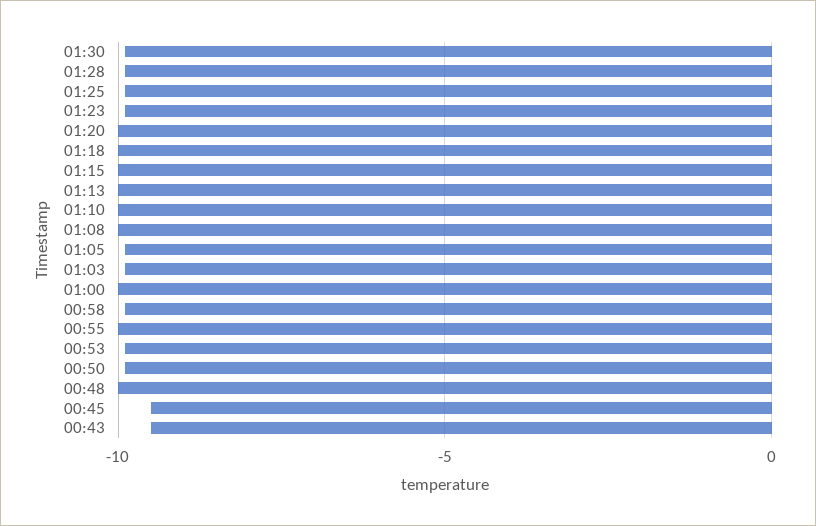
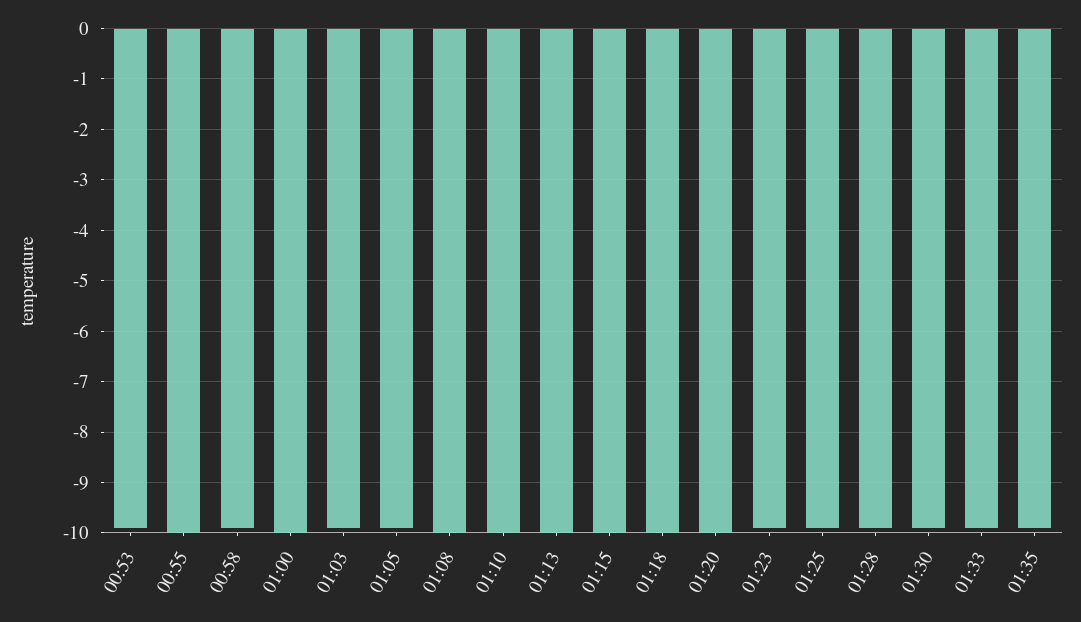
00:50: -10 -> none
00:48: -10 -> none
00:45: -9.5 -> none
00:43: -9.5 -> none
01:33: none -> -10
01:35: none -> -10

